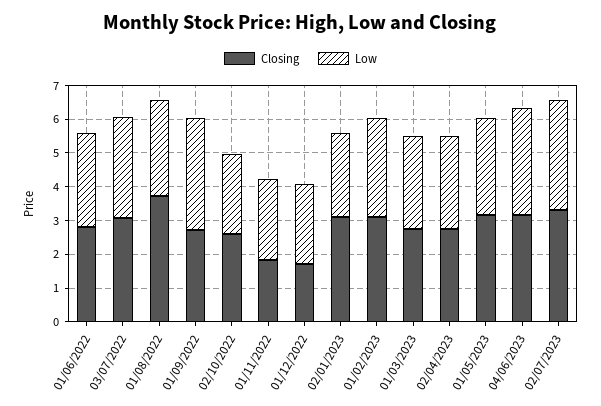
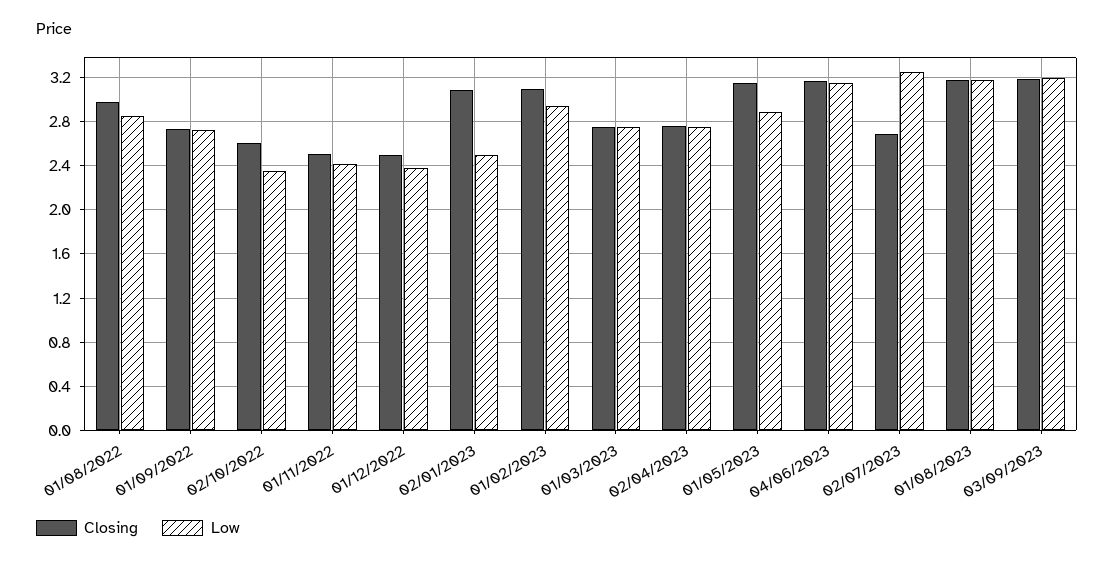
Closing, 01/06/2022: 2.75 -> none
Low, 01/06/2022: 2.75 -> none
Closing, 03/07/2022: 3 -> none
Low, 03/07/2022: 3 -> none
Closing, 01/08/2022: 3.75 -> 3
Low, 01/09/2022: 3.25 -> 2.7
Closing, 01/11/2022: 1.75 -> 2.5
Closing, 01/12/2022: 1.75 -> 2.5
Closing, 02/07/2023: 3.25 -> 2.7
Closing, 01/08/2023: none -> 3.2
Low, 01/08/2023: none -> 3.2
Closing, 03/09/2023: none -> 3.2
Low, 03/09/2023: none -> 3.2

